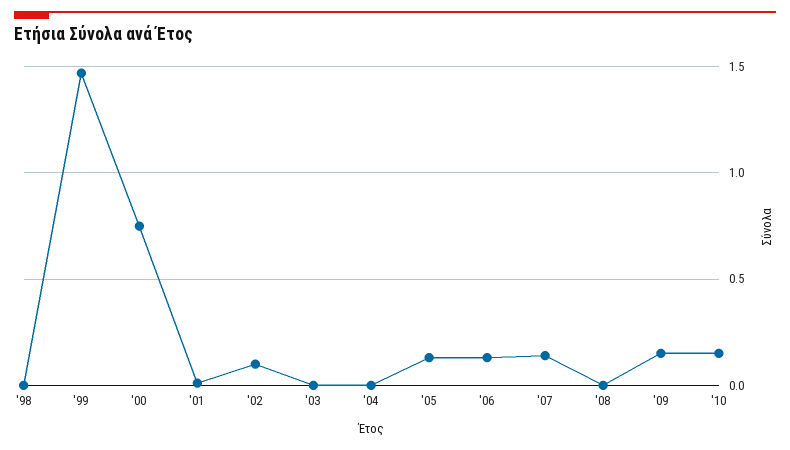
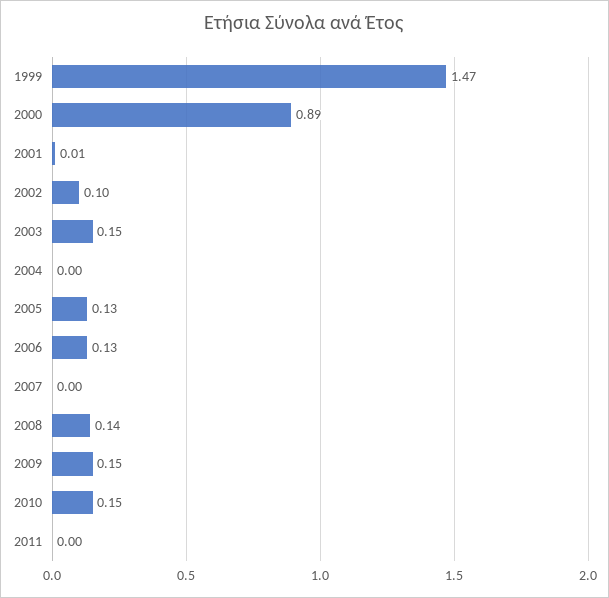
'98: 0 -> none
'00: 0.75 -> 0.89
'03: 0 -> 0.15
'07: 0.15 -> 0
'08: 0 -> 0.14
2011: none -> 0

